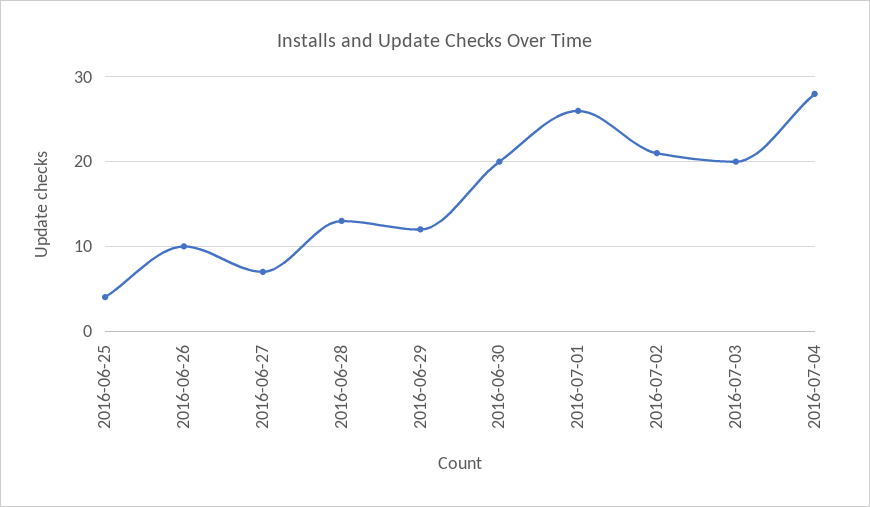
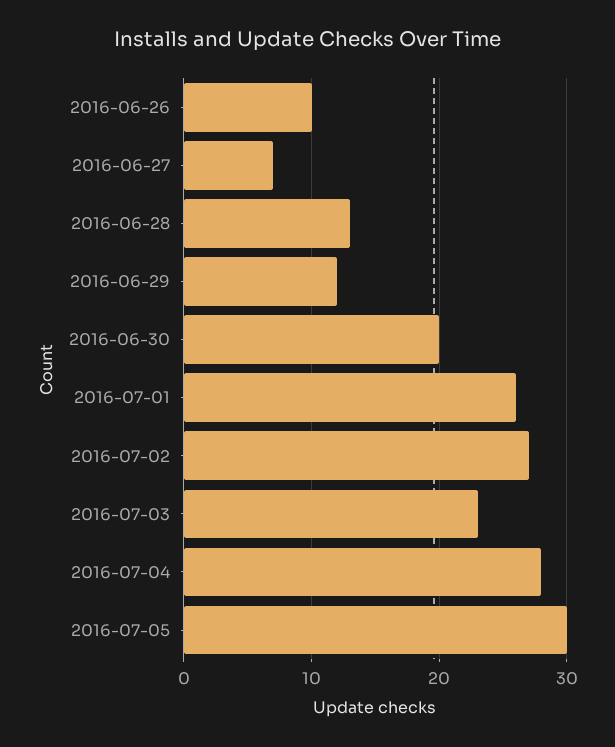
2016-06-25: 4 -> none
2016-07-02: 21 -> 27
2016-07-03: 20 -> 23
2016-07-05: none -> 30

